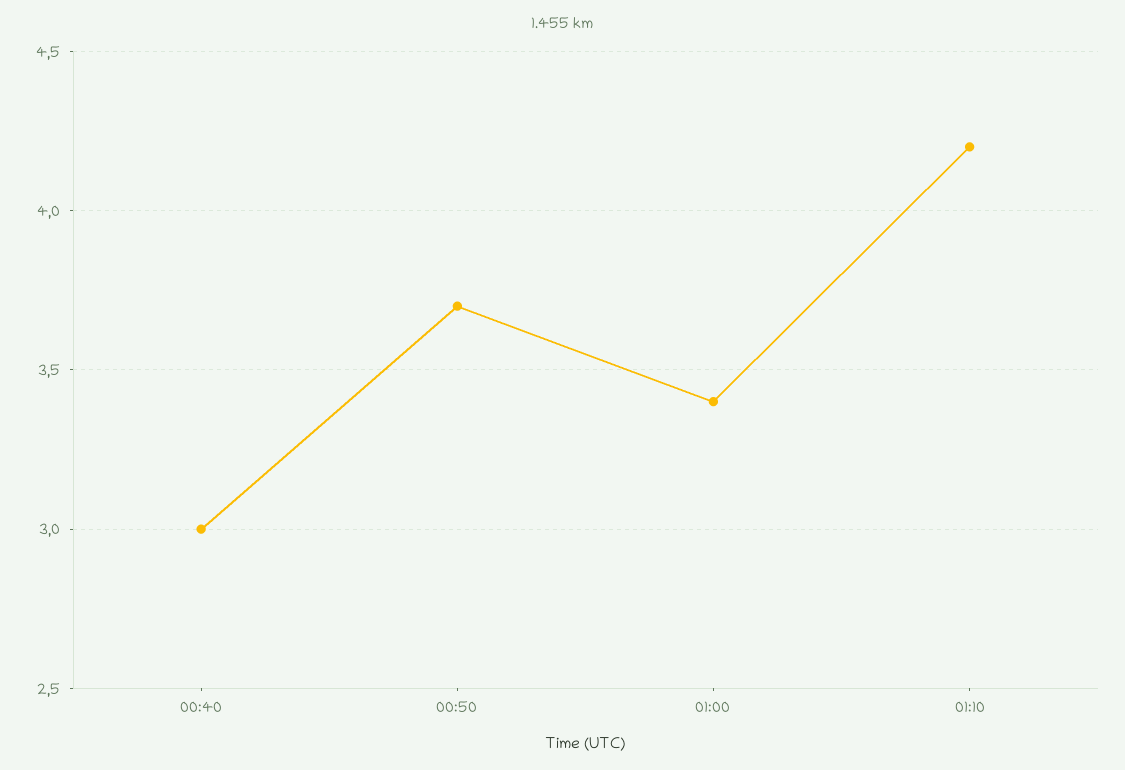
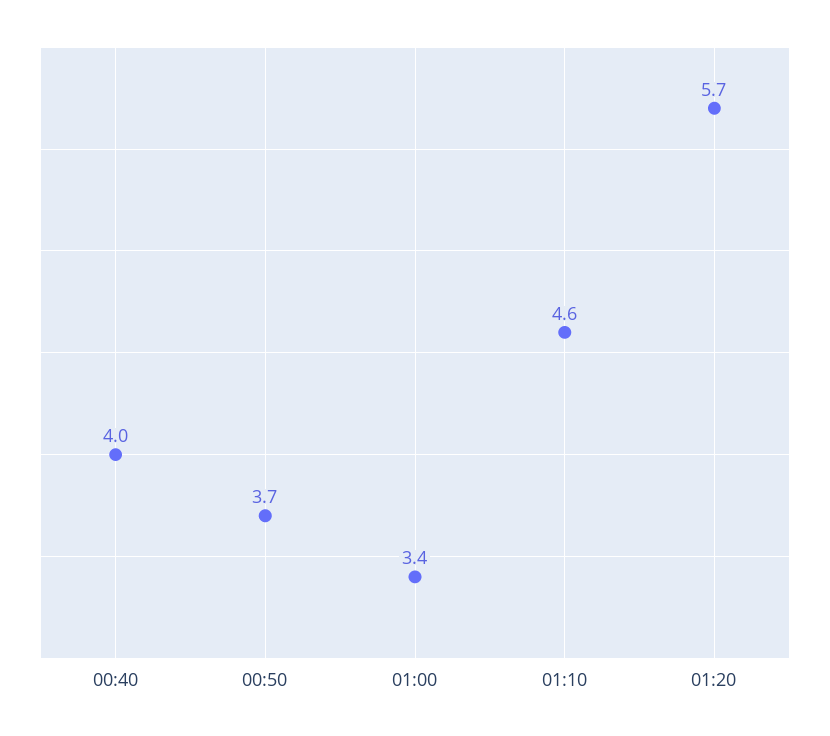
00:40: 3 -> 4
01:10: 4.2 -> 4.6
01:20: none -> 5.7

